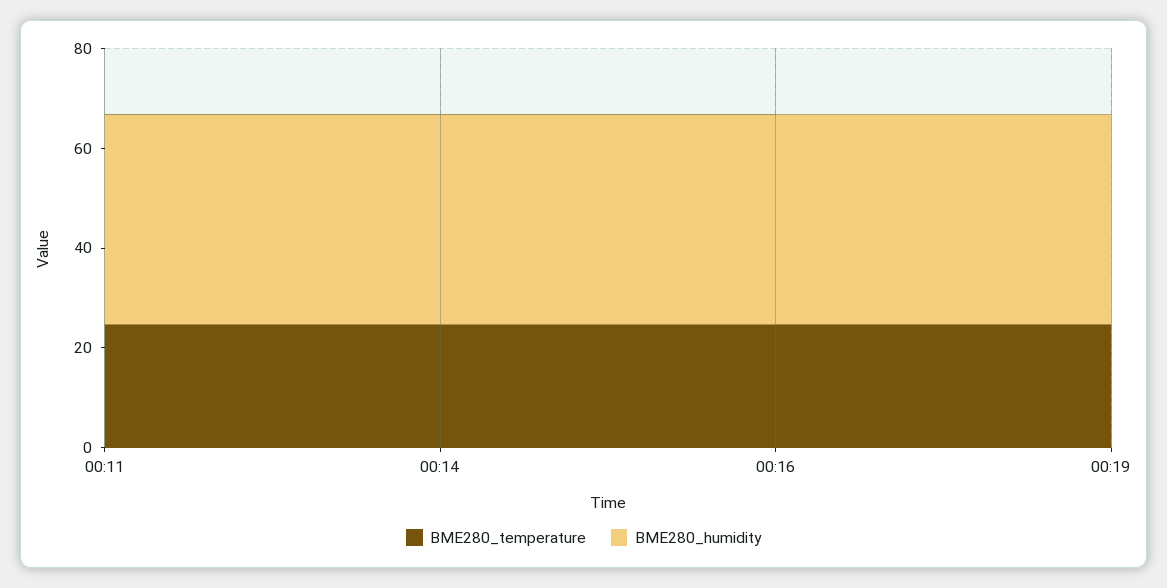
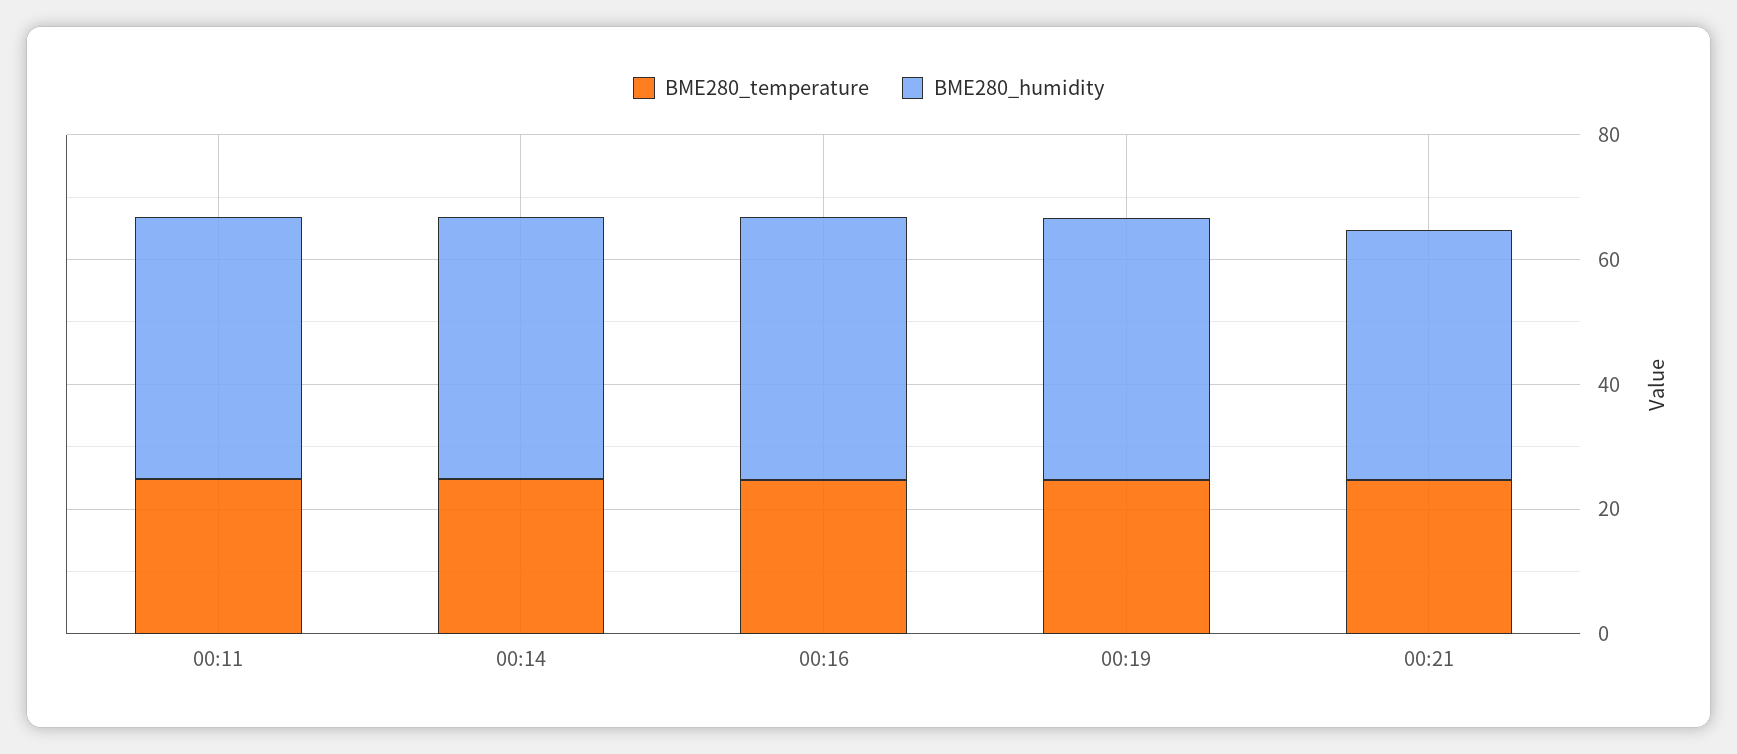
BME280_temperature, 00:21: none -> 25
BME280_humidity, 00:21: none -> 40

